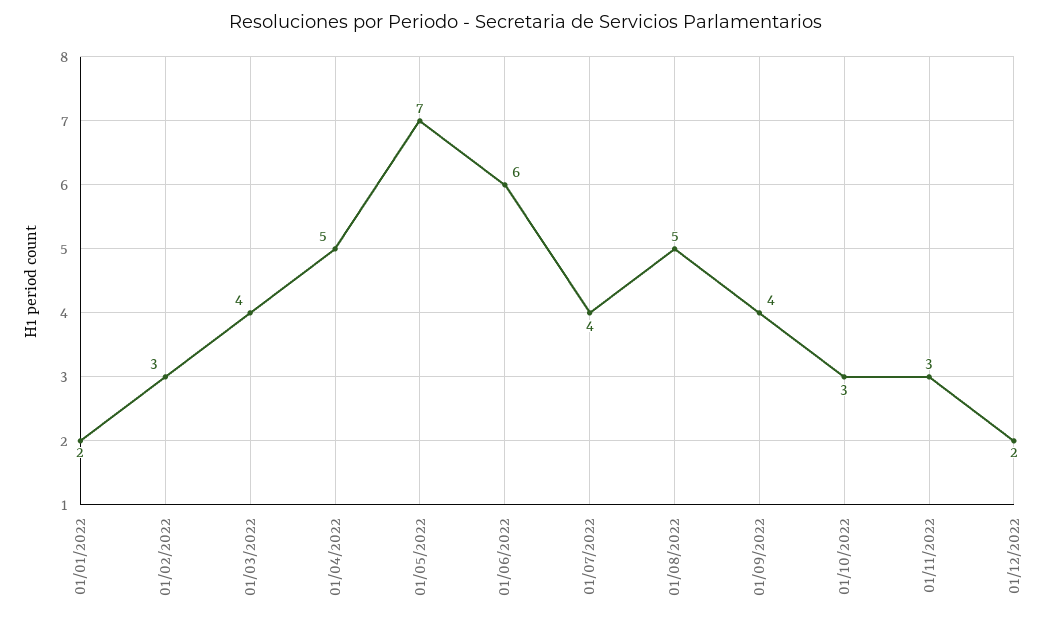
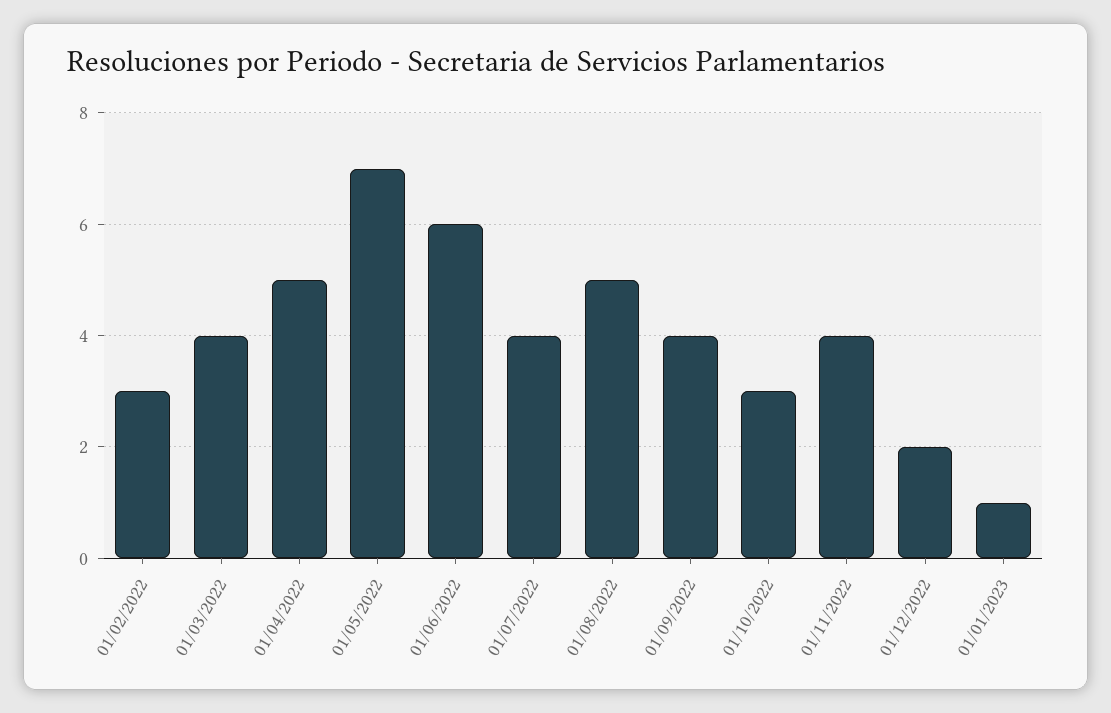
01/01/2022: 2 -> none
01/11/2022: 3 -> 4
01/01/2023: none -> 1

